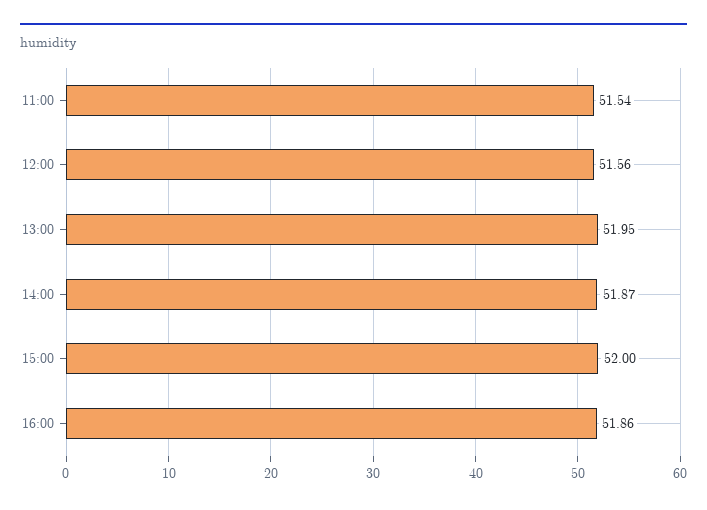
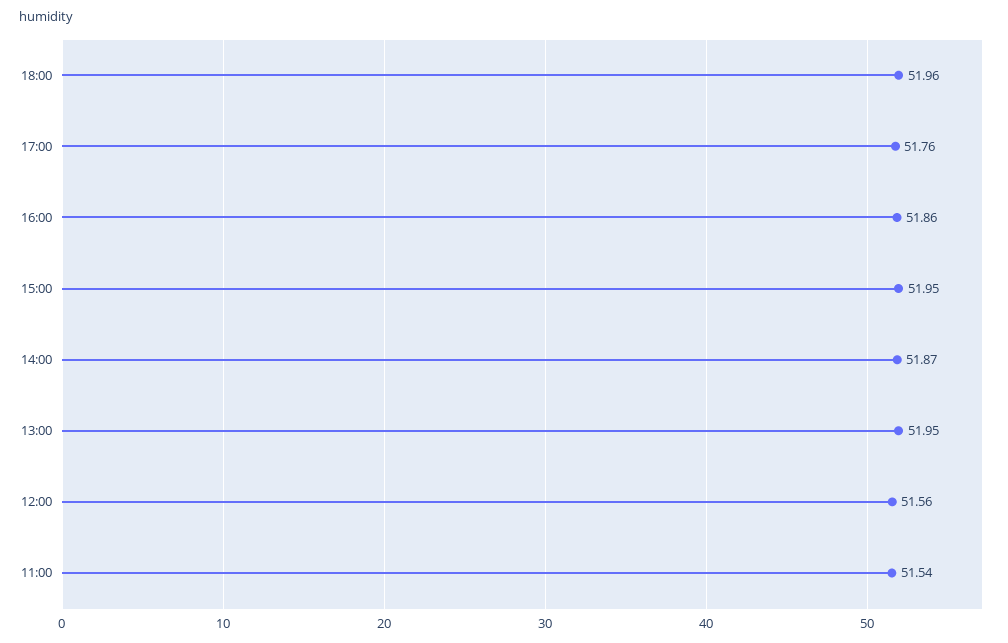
15:00: 52 -> 51.95
18:00: none -> 51.96
17:00: none -> 51.76

